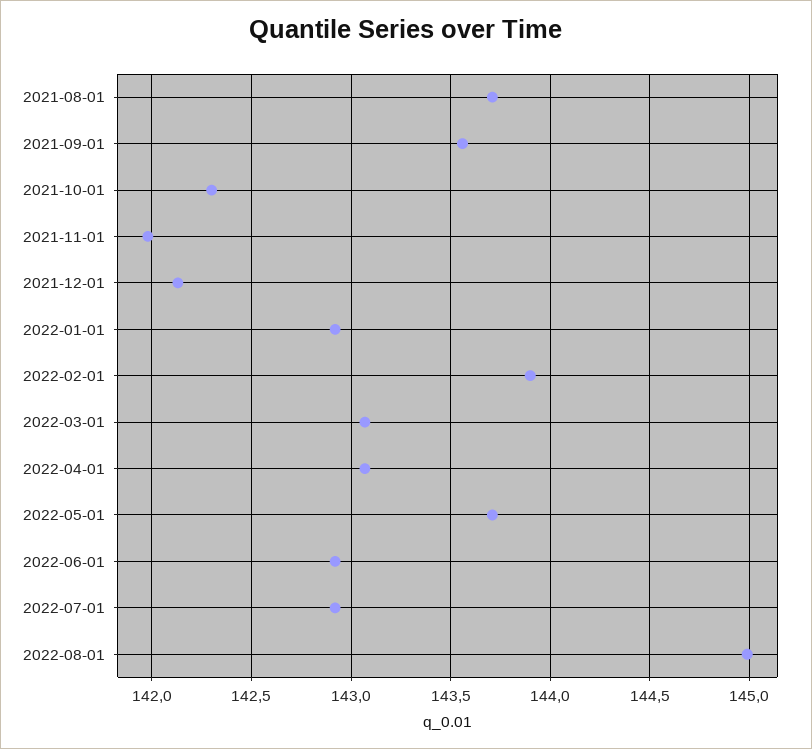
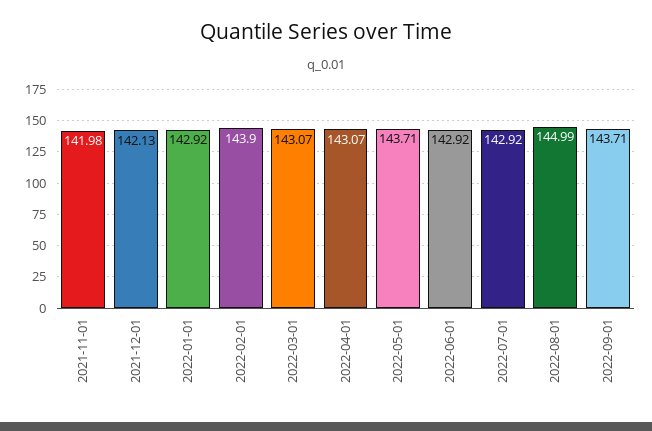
2021-08-01: 143.7 -> none
2021-09-01: 143.55 -> none
2021-10-01: 142.3 -> none
2022-09-01: none -> 143.71

